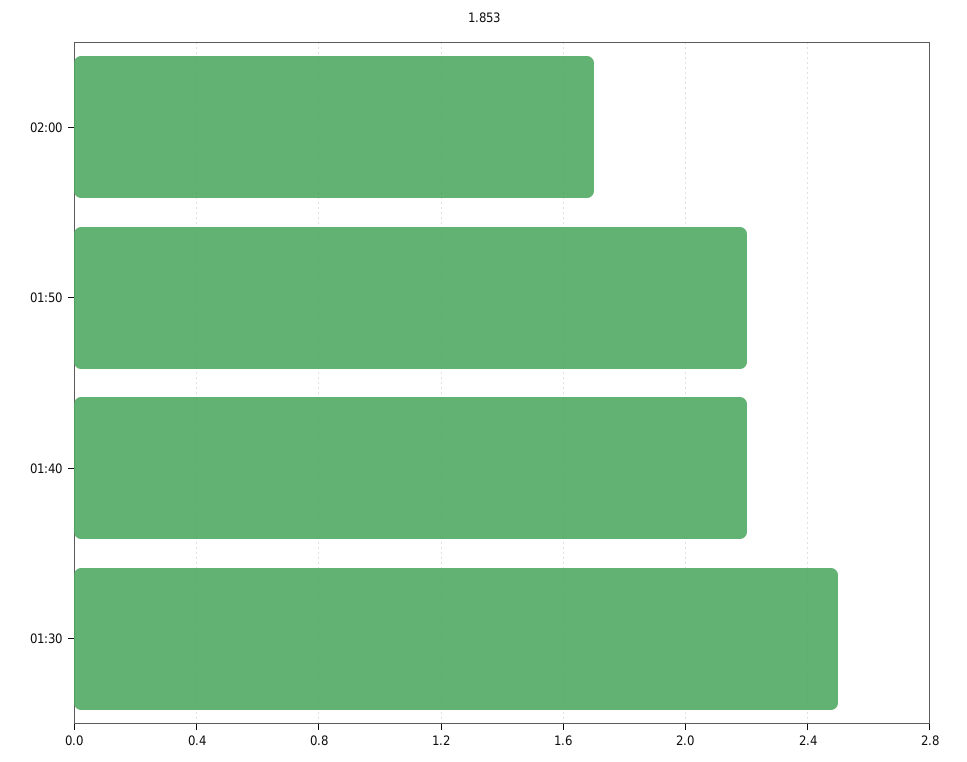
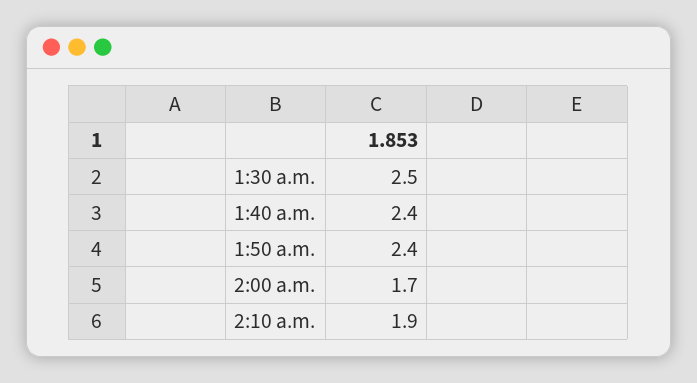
01:50: 2.2 -> 2.4
01:40: 2.2 -> 2.4
2:10 a.m.: none -> 1.9

